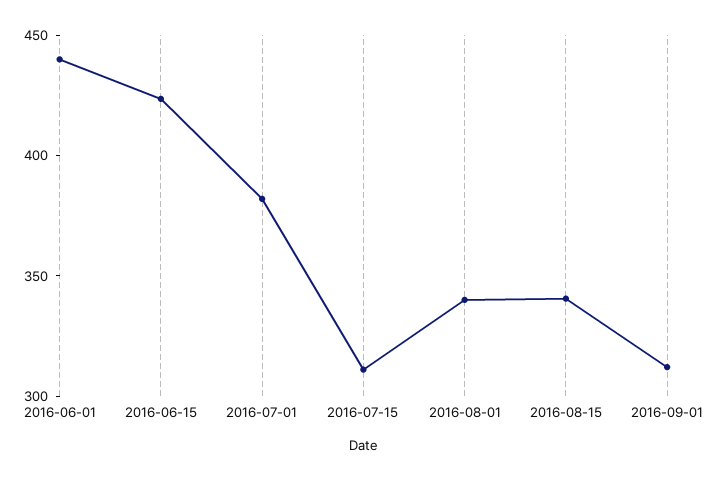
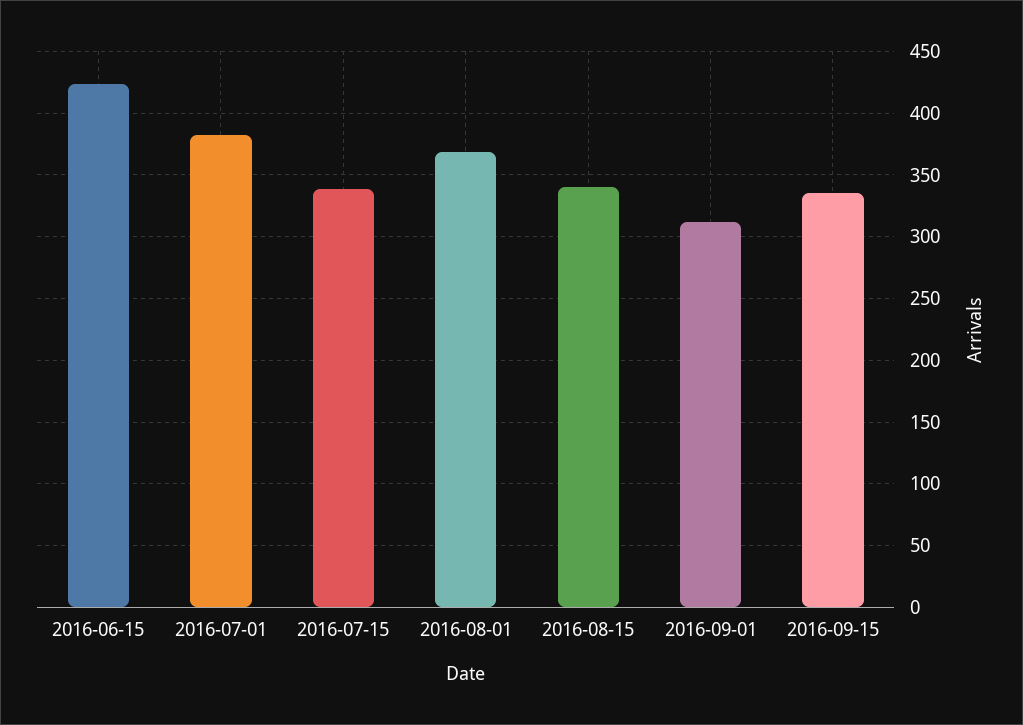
2016-06-01: 440 -> none
2016-07-15: 310 -> 340
2016-08-01: 340 -> 370
2016-09-15: none -> 335

